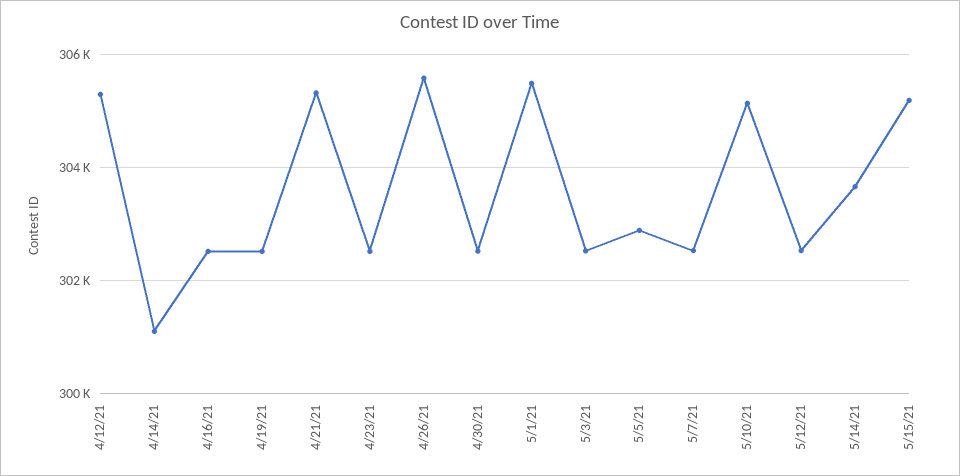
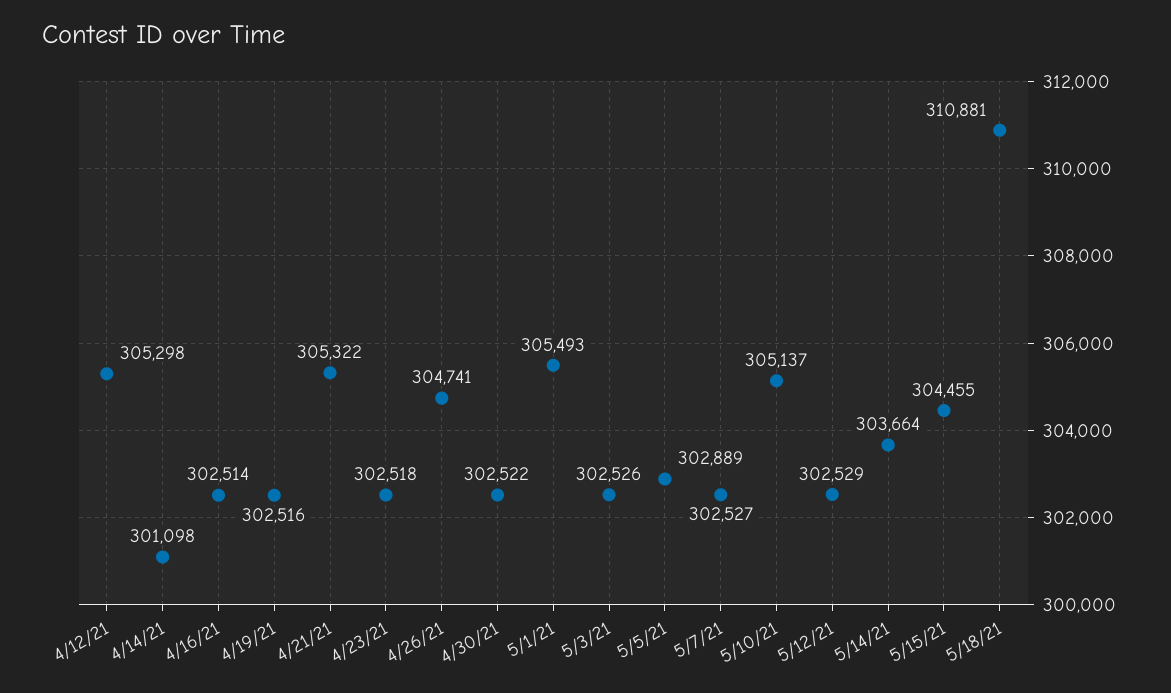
4/26/21: 305600 -> 304741
5/15/21: 305200 -> 304455
5/18/21: none -> 310881

